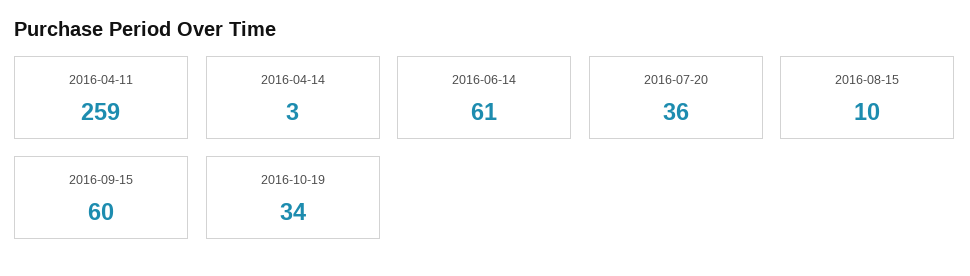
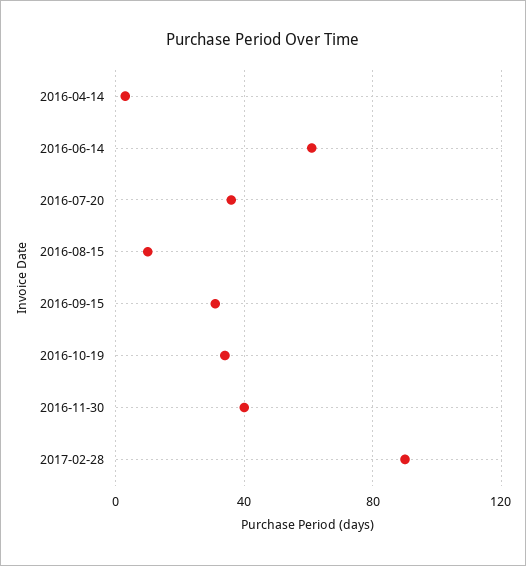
2016-04-11: 259 -> none
2016-09-15: 60 -> 30
2016-11-30: none -> 40
2017-02-28: none -> 90

